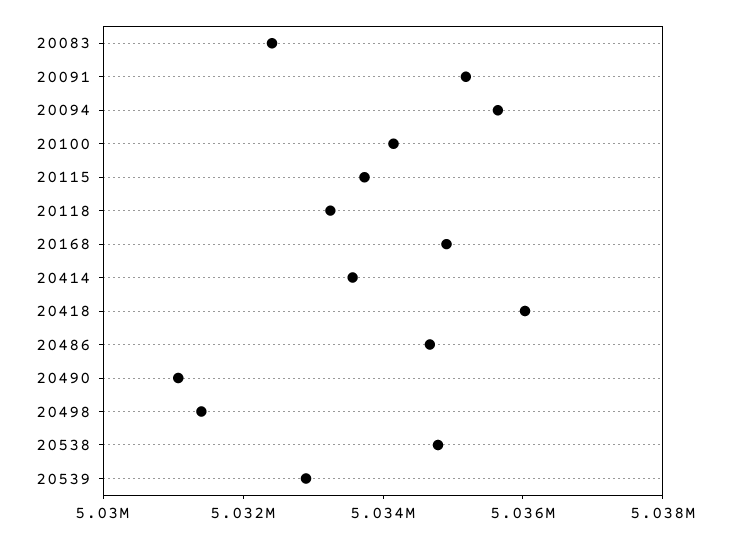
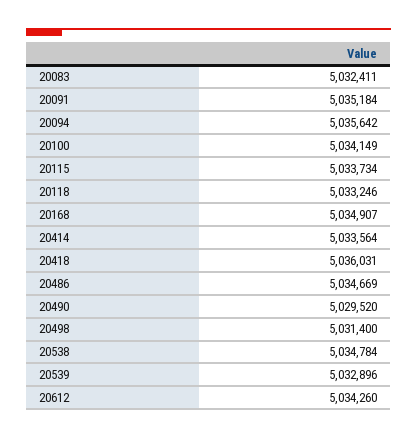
20490: 5031000 -> 5029520
20612: none -> 5034260

